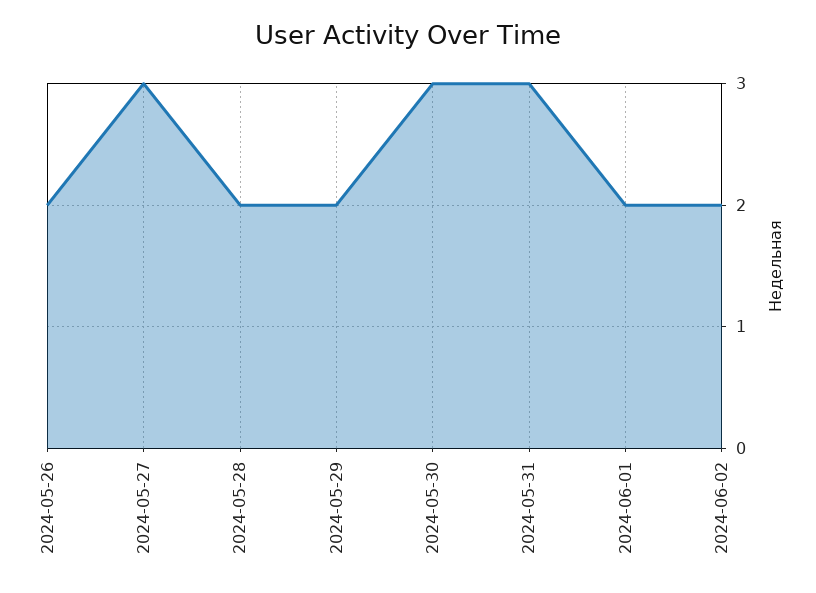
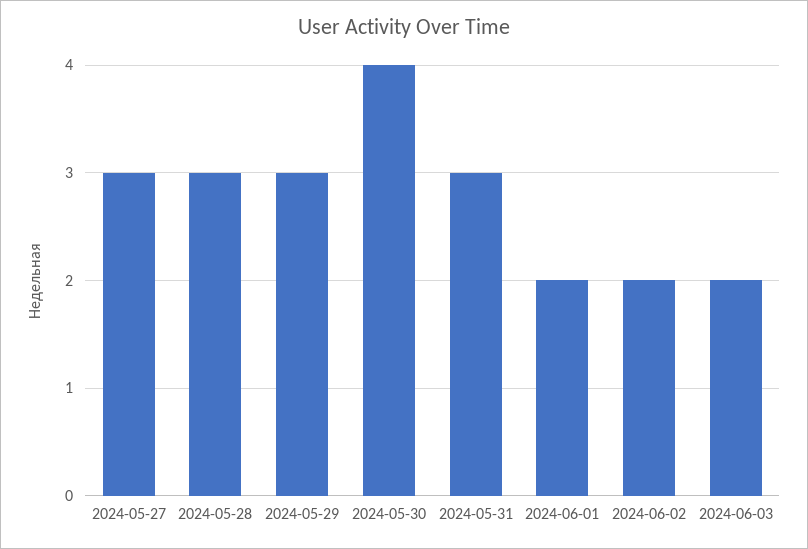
2024-05-26: 2 -> none
2024-05-28: 2 -> 3
2024-05-29: 2 -> 3
2024-05-30: 3 -> 4
2024-06-03: none -> 2

